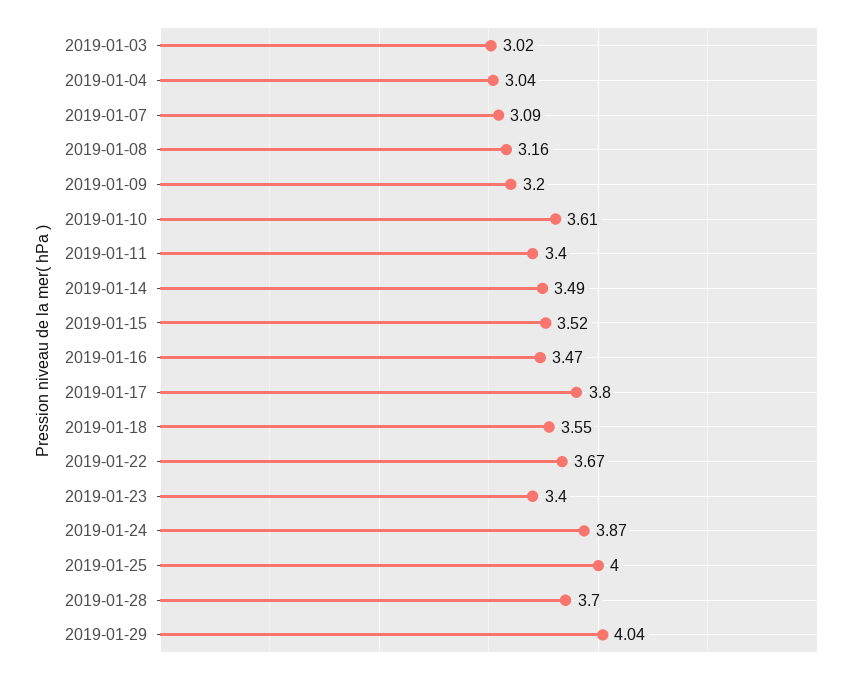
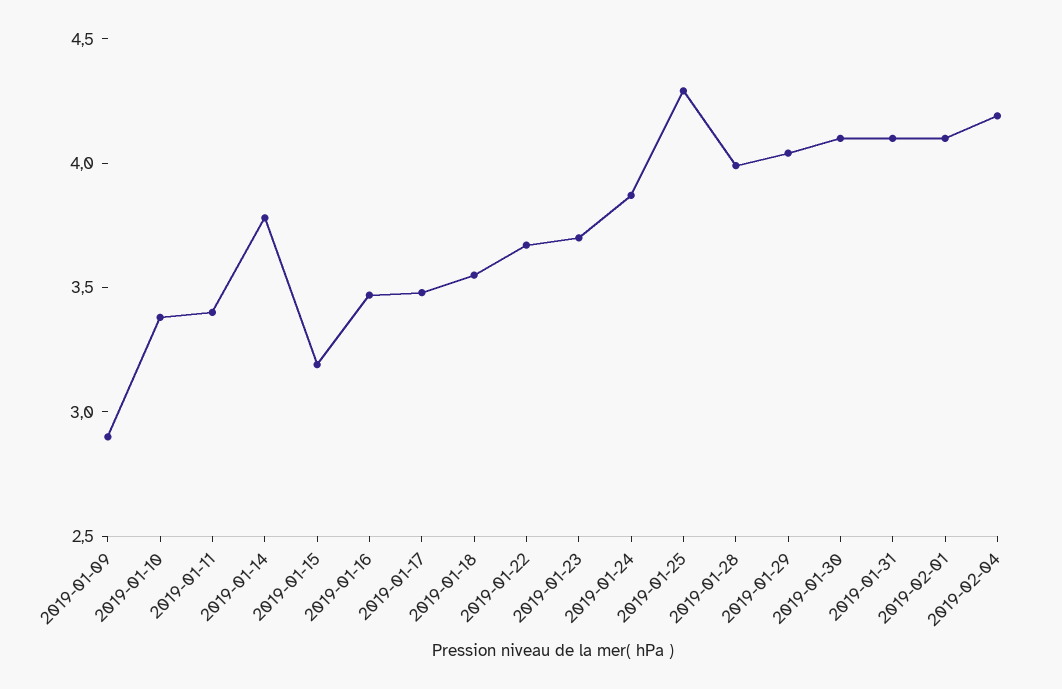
2019-01-03: 3.02 -> none
2019-01-04: 3.04 -> none
2019-01-07: 3.09 -> none
2019-01-08: 3.16 -> none
2019-01-09: 3.2 -> 2.9
2019-01-10: 3.61 -> 3.4
2019-01-14: 3.49 -> 3.8
2019-01-15: 3.52 -> 3.2
2019-01-17: 3.8 -> 3.5
2019-01-23: 3.4 -> 3.7
2019-01-25: 4 -> 4.3
2019-01-28: 3.7 -> 4
2019-01-30: none -> 4.1
2019-01-31: none -> 4.1
2019-02-01: none -> 4.1
2019-02-04: none -> 4.2

